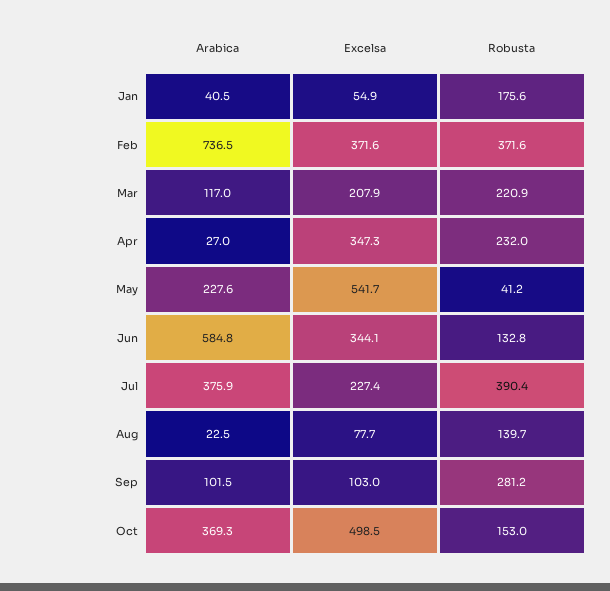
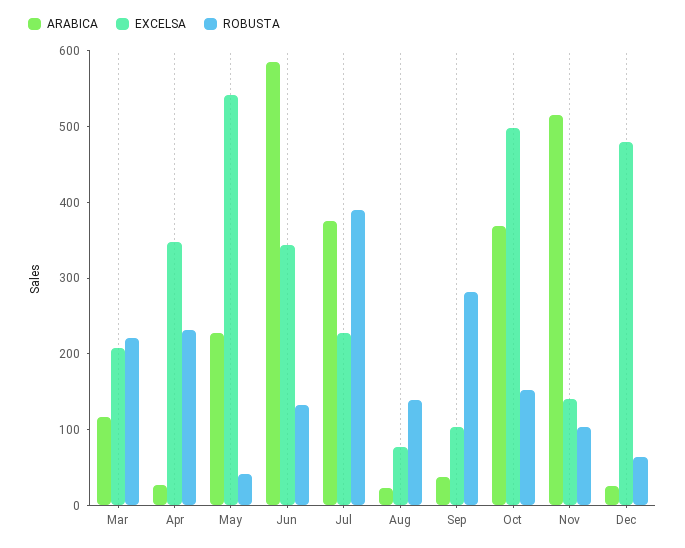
Arabica, Jan: 40.5 -> none
Excelsa, Jan: 54.9 -> none
Robusta, Jan: 175.6 -> none
Arabica, Feb: 736.5 -> none
Excelsa, Feb: 371.6 -> none
Robusta, Feb: 371.6 -> none
Arabica, Sep: 101.5 -> 40
Arabica, Nov: none -> 520
Excelsa, Nov: none -> 140
Robusta, Nov: none -> 100
Arabica, Dec: none -> 20
Excelsa, Dec: none -> 480
Robusta, Dec: none -> 60

